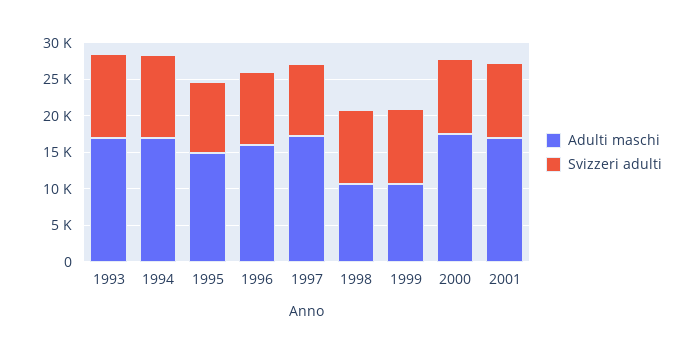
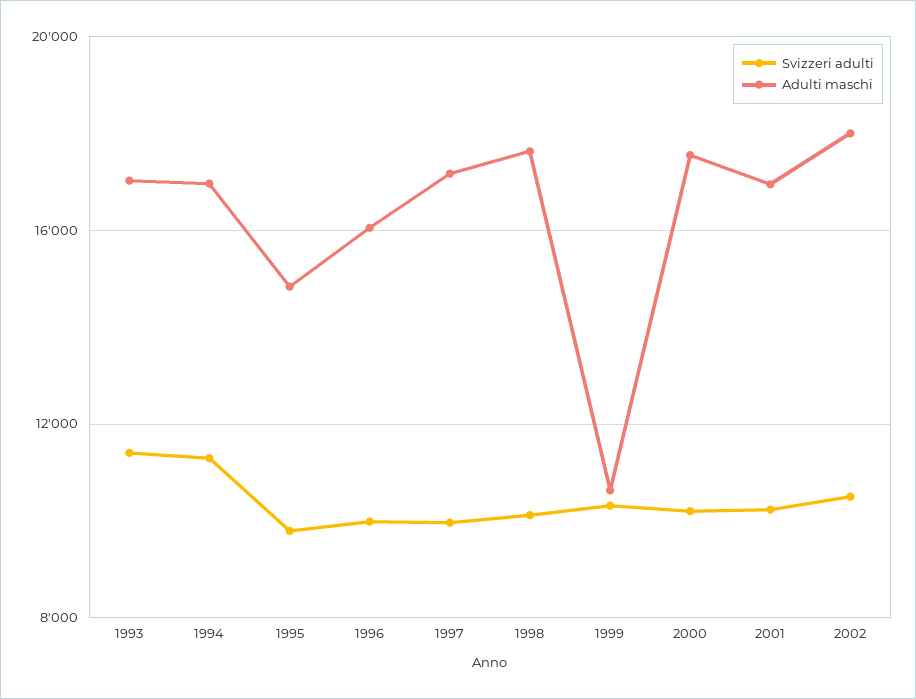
Adulti maschi, 1998: 10000 -> 17500
Svizzeri adulti, 2002: none -> 10500
Adulti maschi, 2002: none -> 18000

